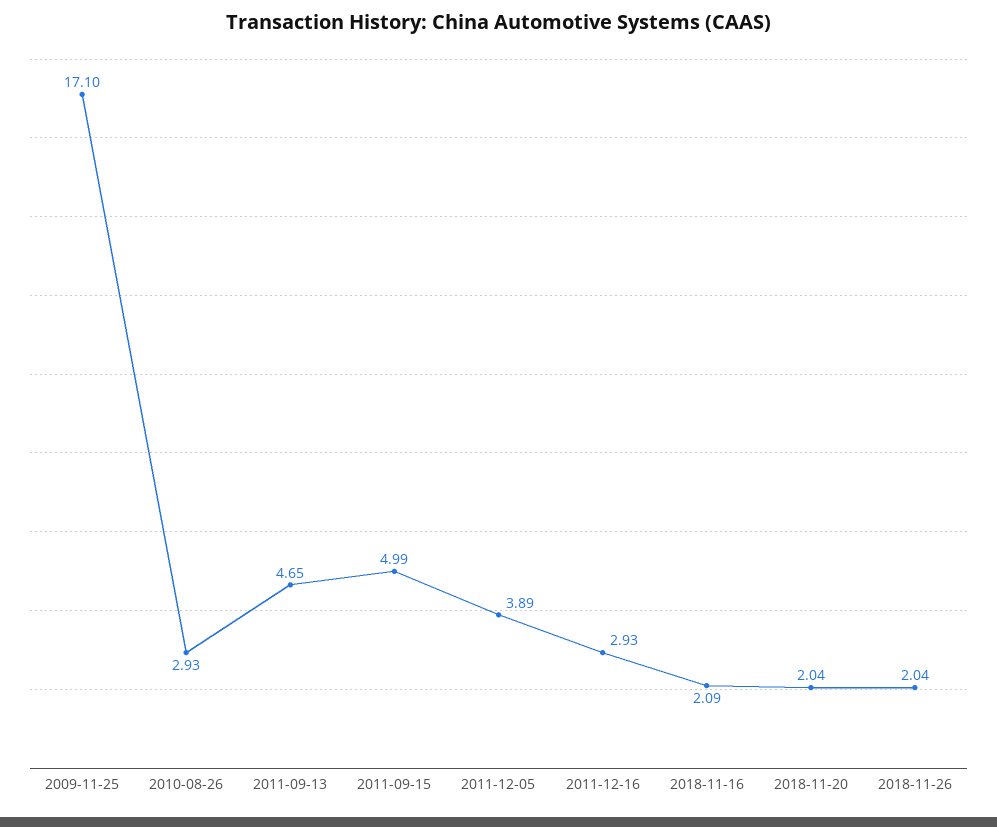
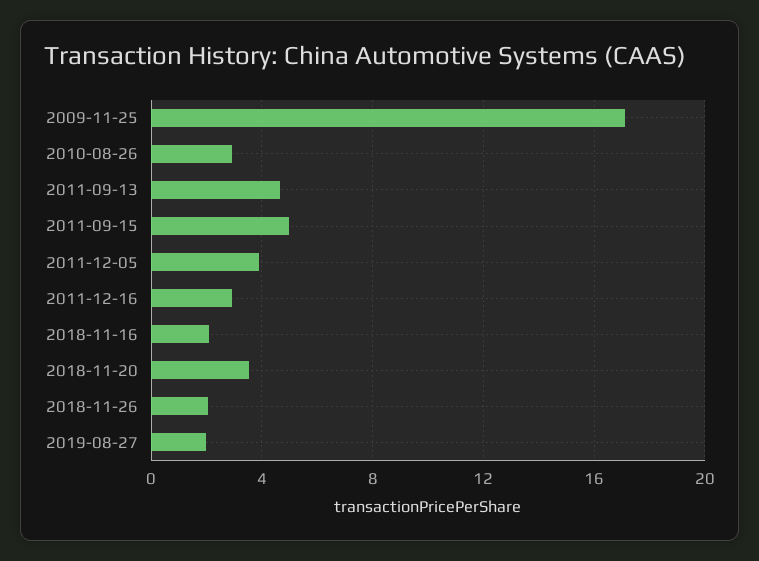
2018-11-20: 2.04 -> 3.5
2019-08-27: none -> 2

